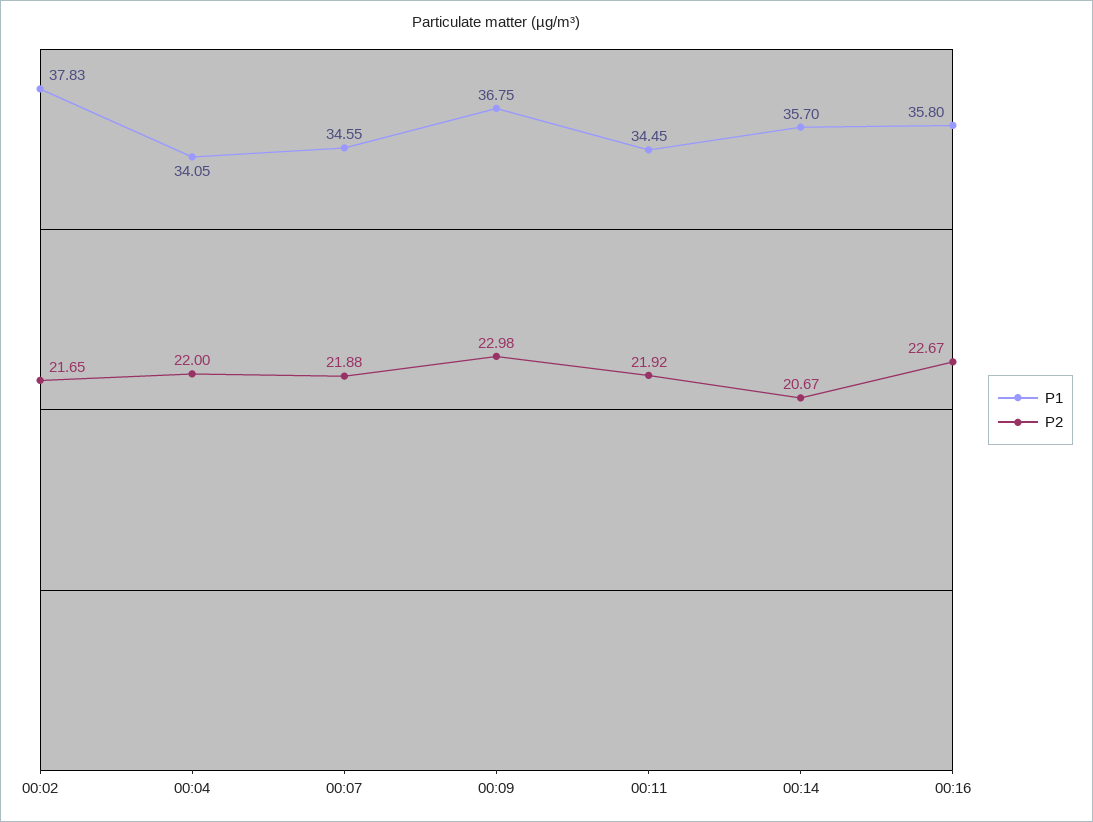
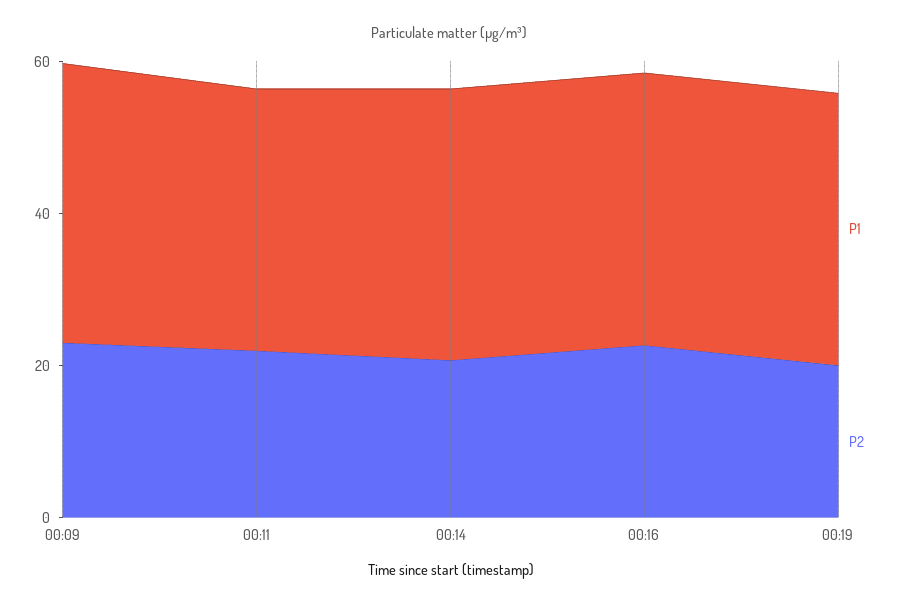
P1, 00:02: 37.83 -> none
P2, 00:02: 21.65 -> none
P1, 00:04: 34.05 -> none
P2, 00:04: 22 -> none
P1, 00:07: 34.55 -> none
P2, 00:07: 21.88 -> none
P1, 00:19: none -> 35
P2, 00:19: none -> 20

